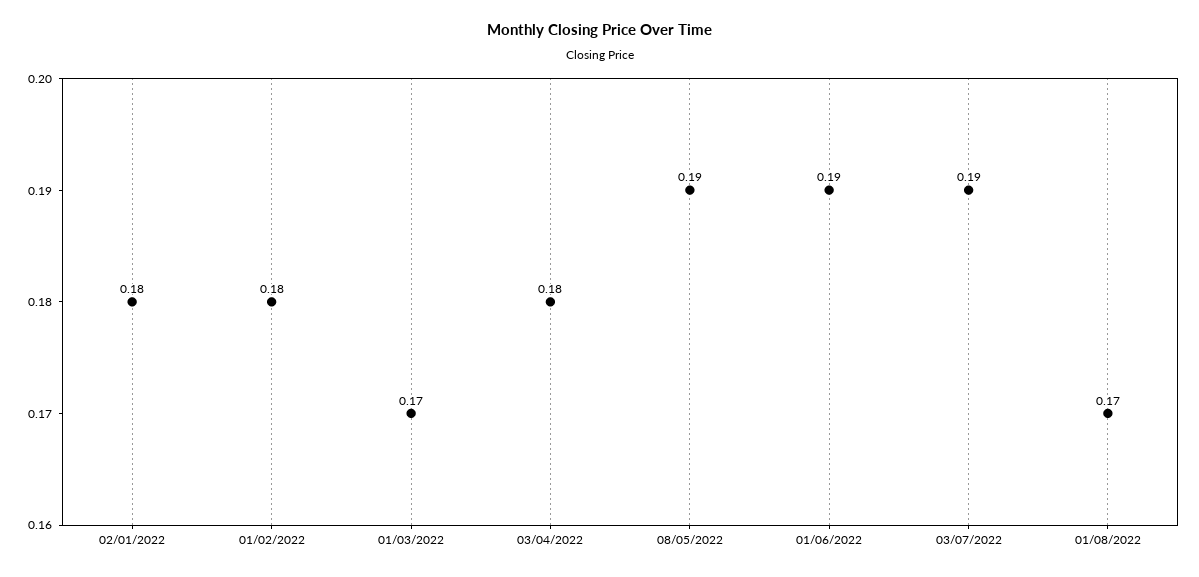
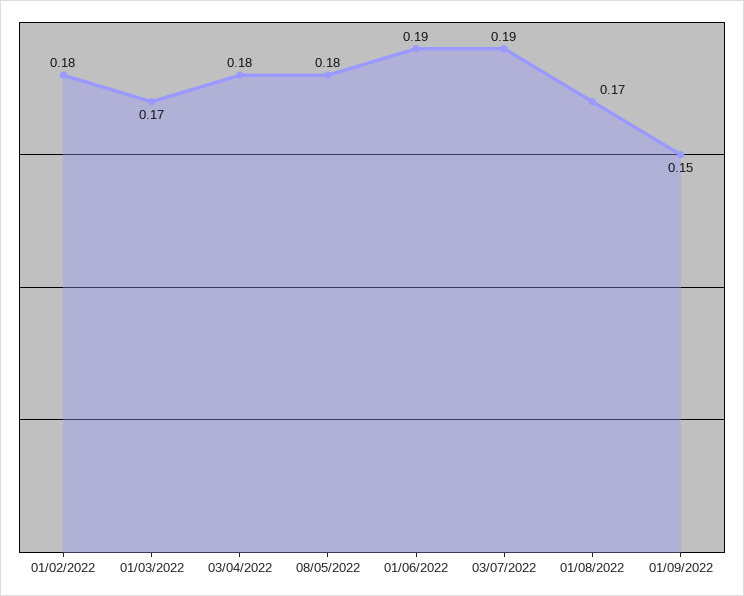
02/01/2022: 0.18 -> none
08/05/2022: 0.19 -> 0.18
01/09/2022: none -> 0.15

